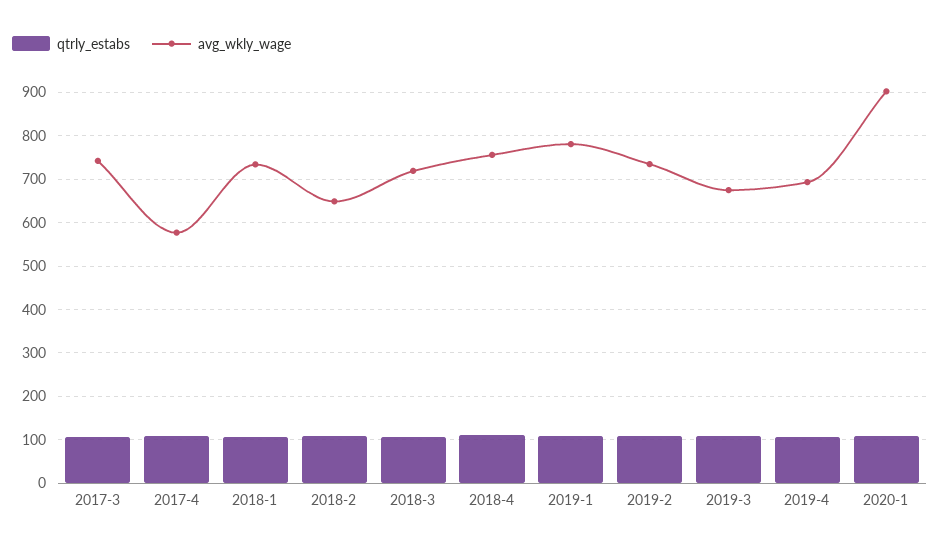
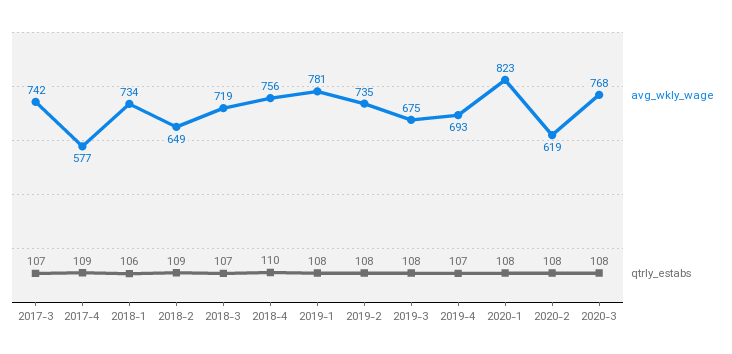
avg_wkly_wage, 2020-1: 900 -> 823
avg_wkly_wage, 2020-2: none -> 619
qtrly_estabs, 2020-2: none -> 108
avg_wkly_wage, 2020-3: none -> 768
qtrly_estabs, 2020-3: none -> 108

